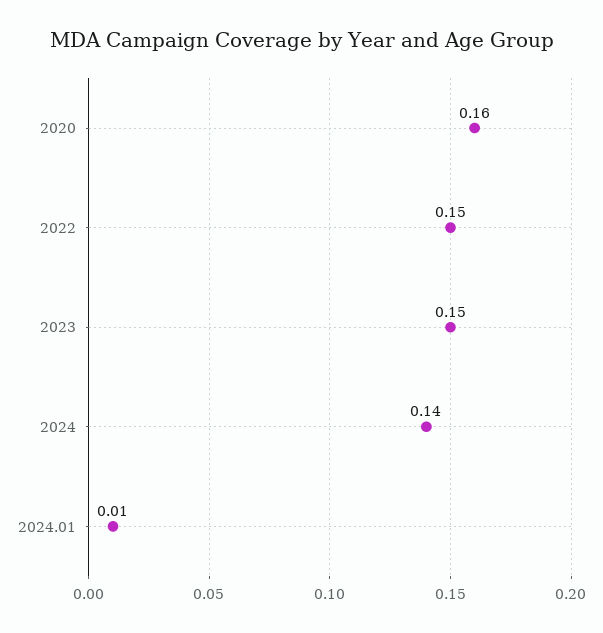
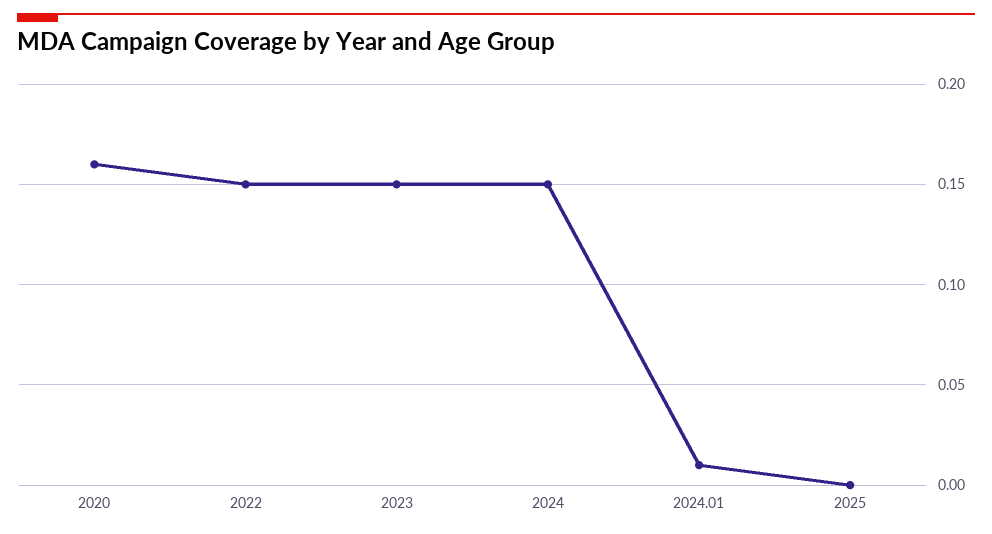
2024: 0.14 -> 0.15
2025: none -> 0

